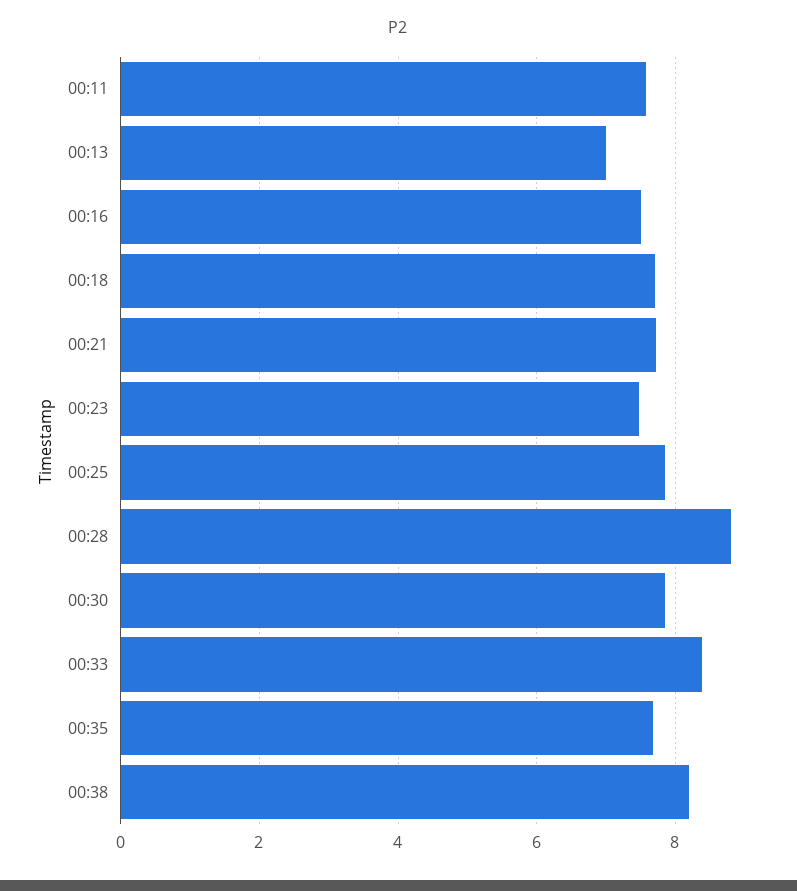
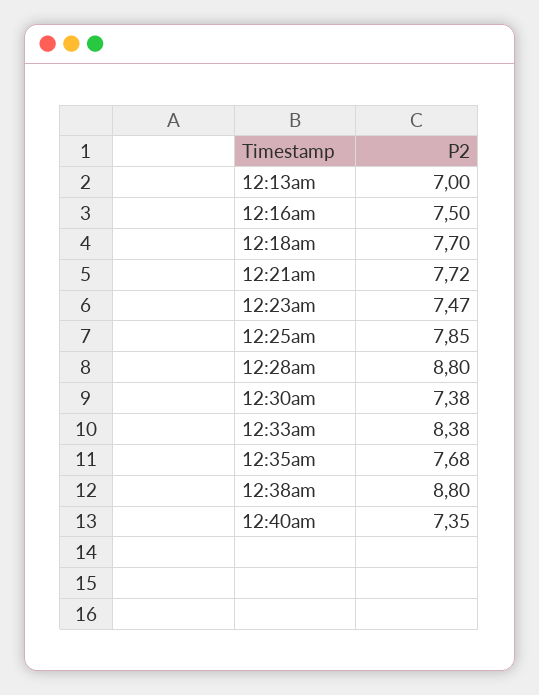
00:11: 7.6 -> none
00:30: 7.8 -> 7.38
00:38: 8.2 -> 8.8
12:40am: none -> 7.35

